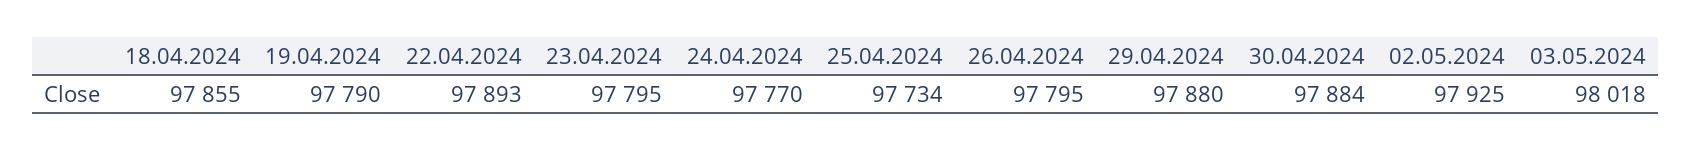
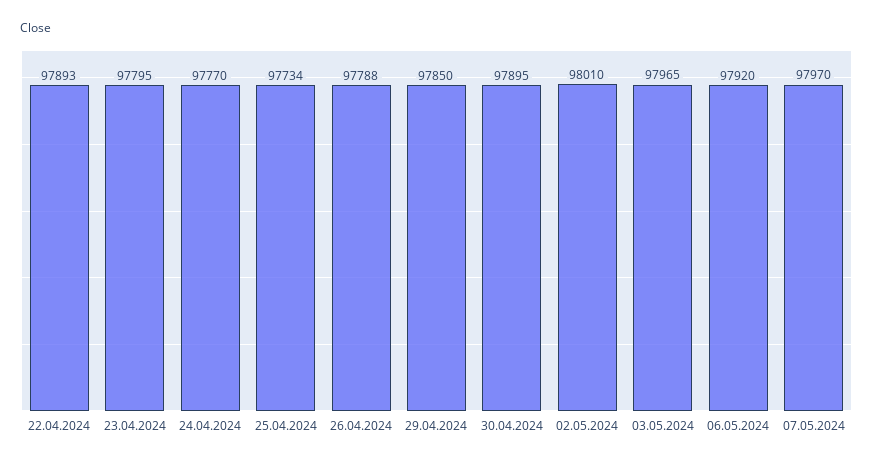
18.04.2024: 97855 -> none
19.04.2024: 97790 -> none
26.04.2024: 97795 -> 97788
29.04.2024: 97880 -> 97850
30.04.2024: 97884 -> 97895
02.05.2024: 97925 -> 98010
03.05.2024: 98018 -> 97965
06.05.2024: none -> 97920
07.05.2024: none -> 97970

